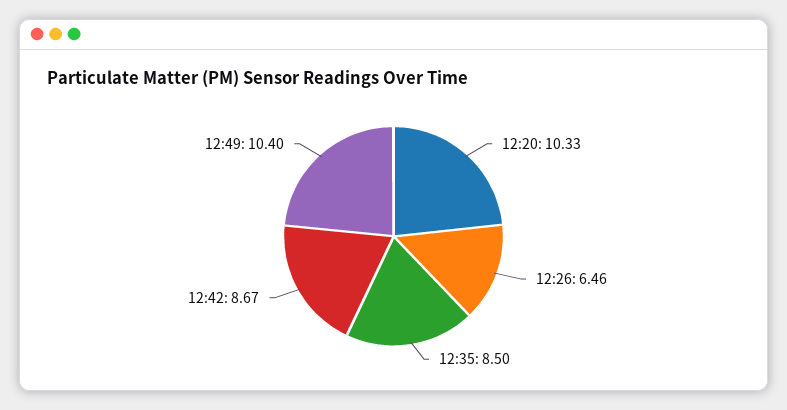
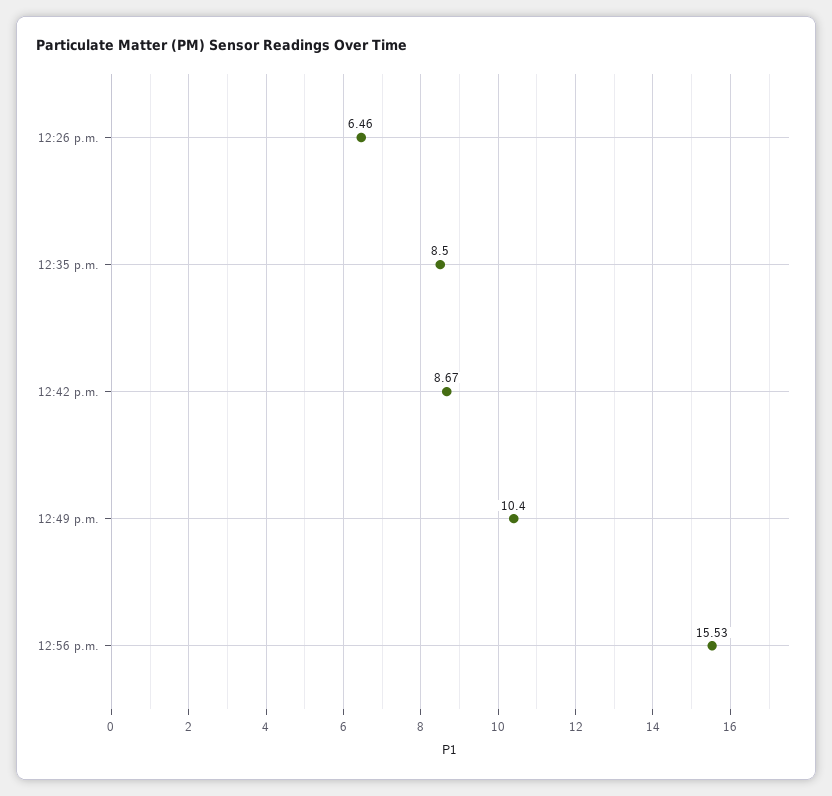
12:20: 10.33 -> none
12:56 p.m.: none -> 15.53

